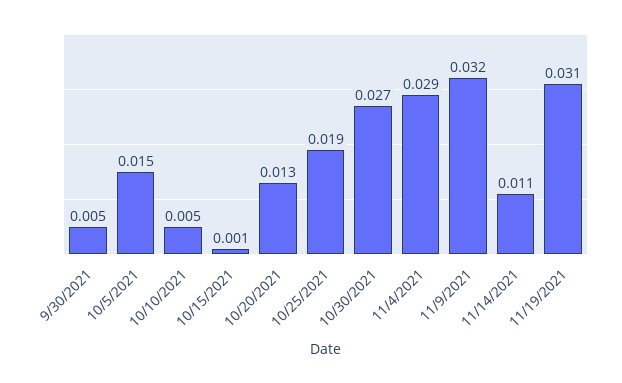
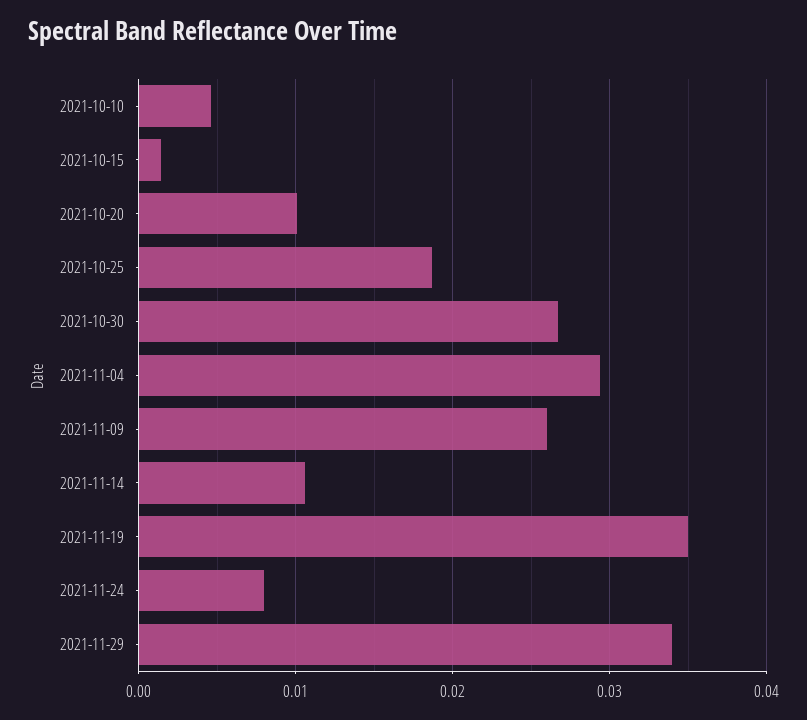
9/30/2021: 0.005 -> none
10/5/2021: 0.015 -> none
10/20/2021: 0.013 -> 0.01
11/9/2021: 0.032 -> 0.026
11/19/2021: 0.031 -> 0.035
2021-11-24: none -> 0.008
2021-11-29: none -> 0.034

